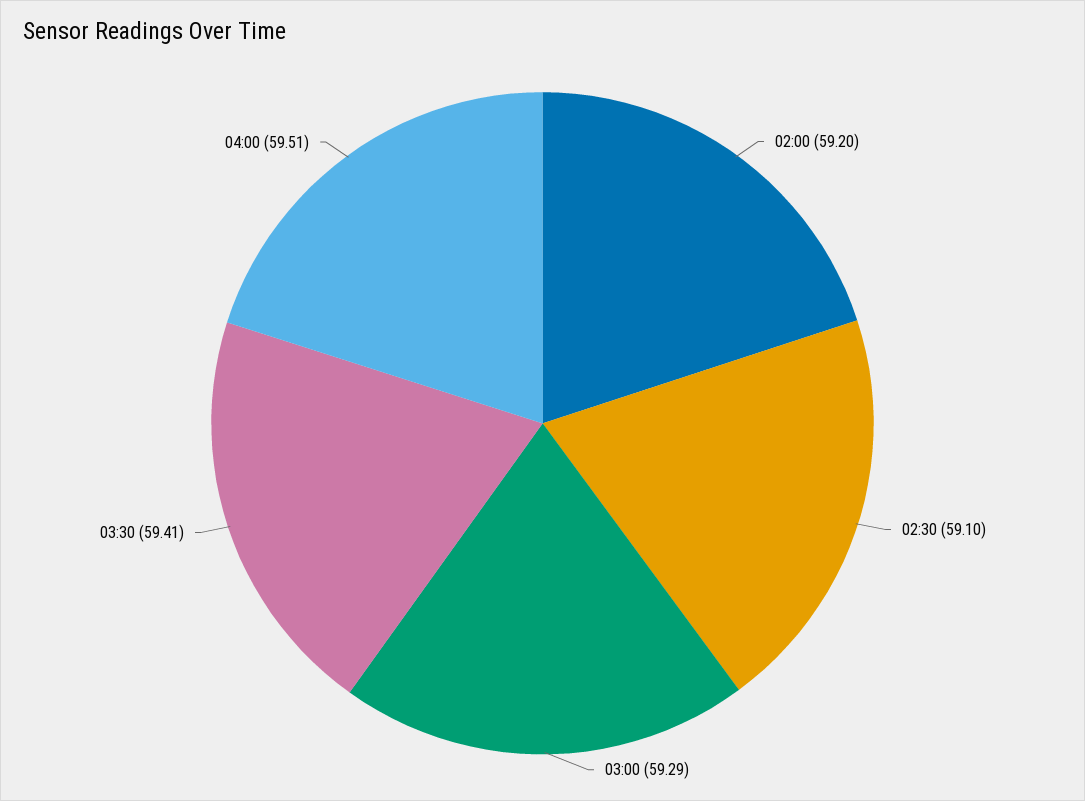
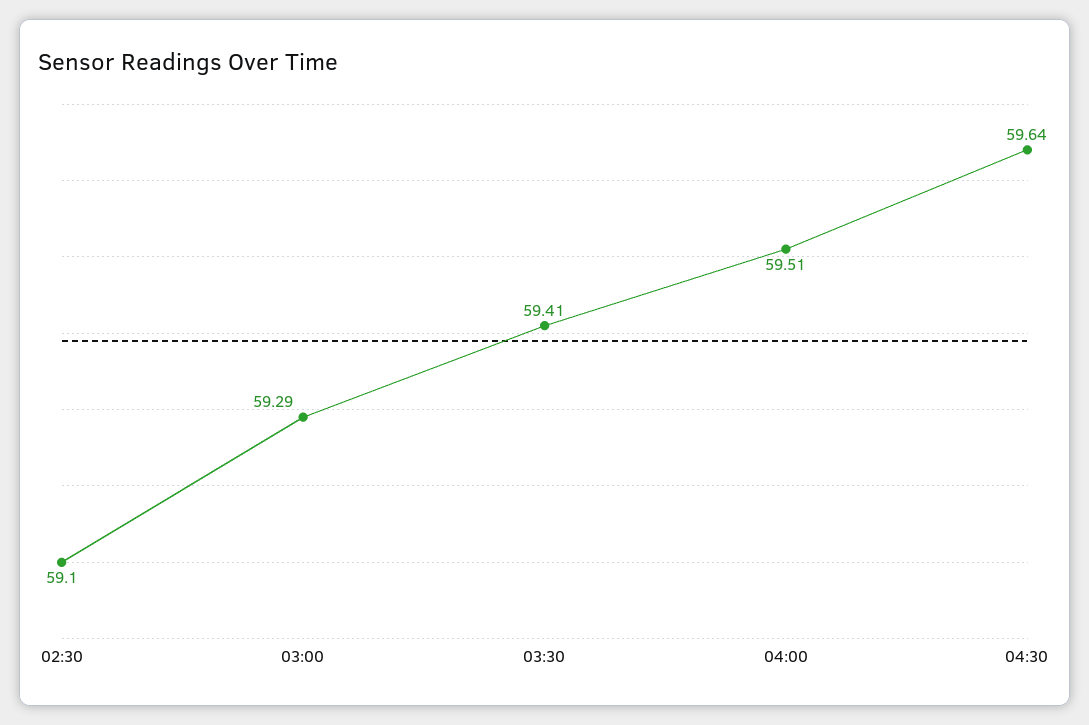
02:00: 59.2 -> none
04:30: none -> 59.64

